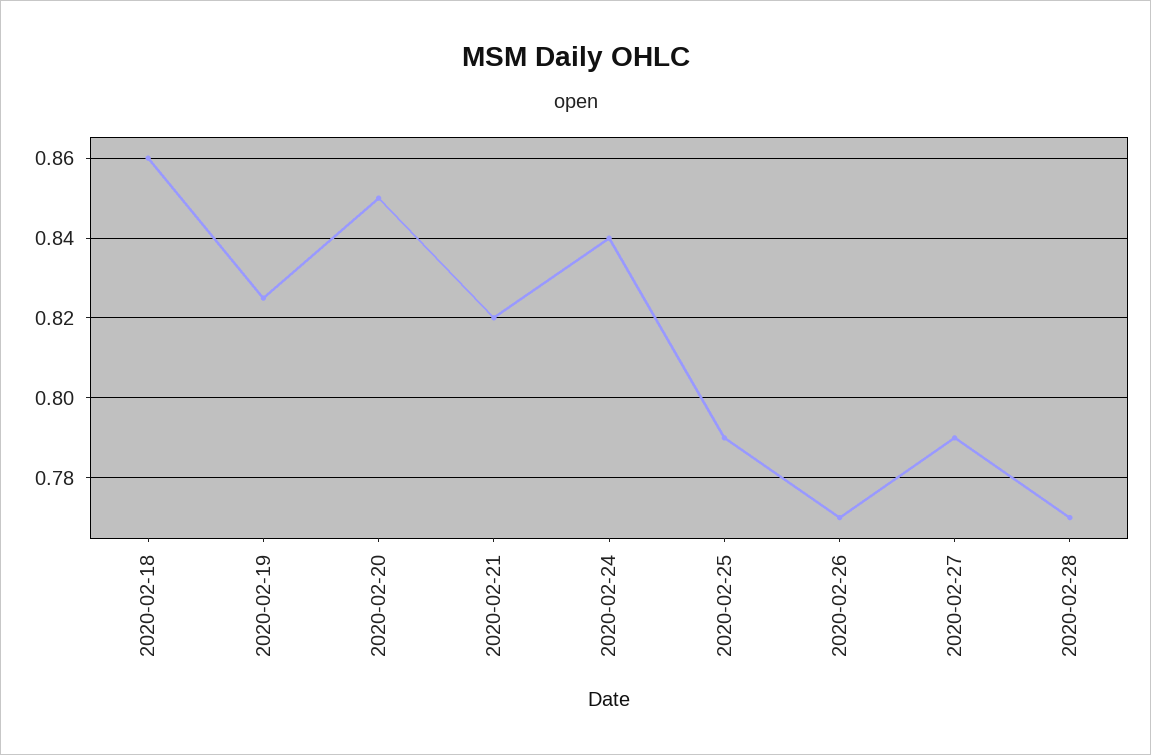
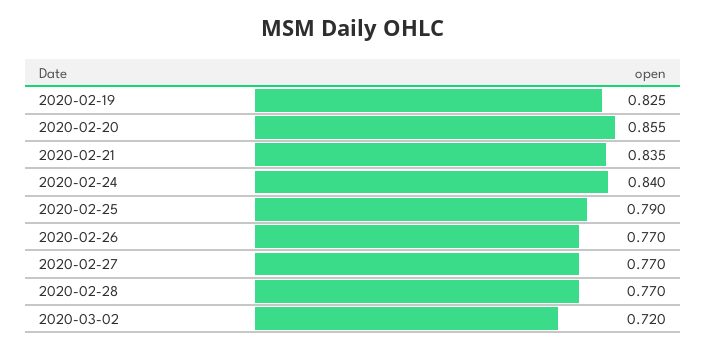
2020-02-18: 0.86 -> none
2020-02-20: 0.85 -> 0.855
2020-02-21: 0.82 -> 0.835
2020-02-27: 0.79 -> 0.77
2020-03-02: none -> 0.72

